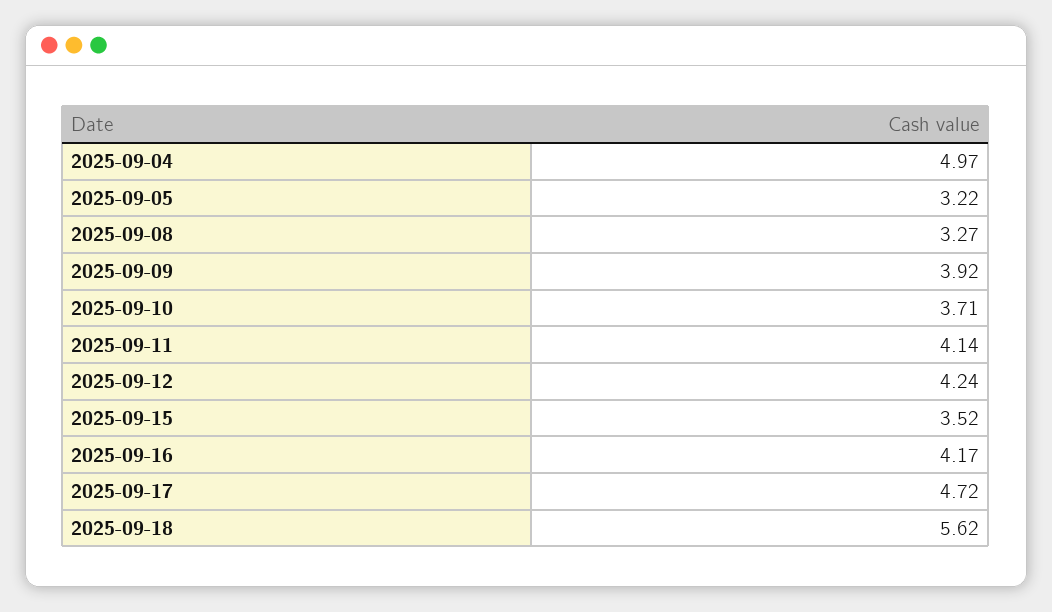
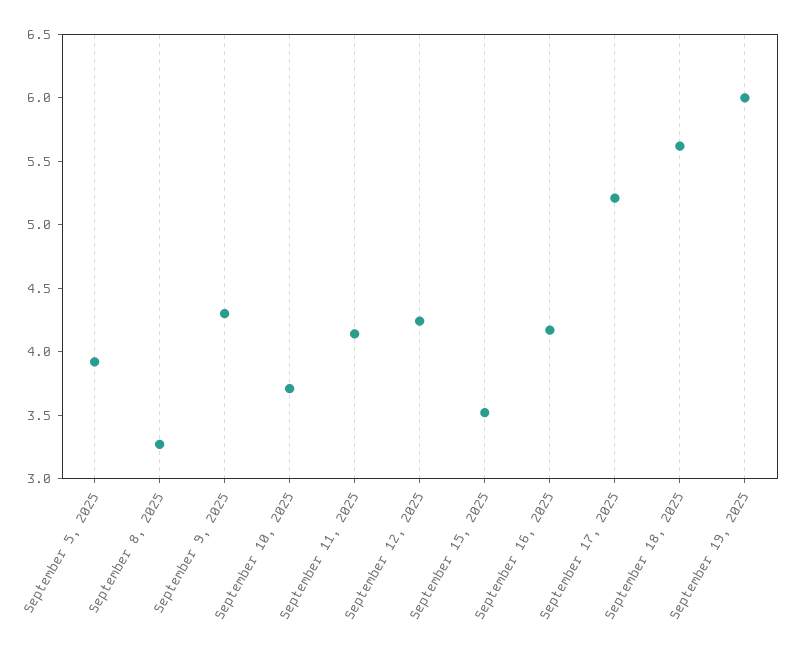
2025-09-04: 4.97 -> none
2025-09-05: 3.22 -> 3.9
2025-09-09: 3.92 -> 4.3
2025-09-17: 4.72 -> 5.2
September 19, 2025: none -> 6

